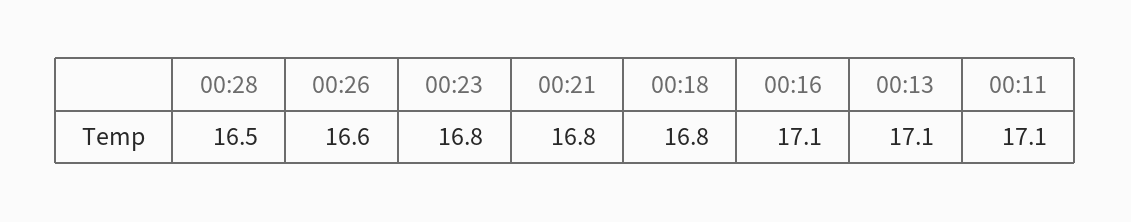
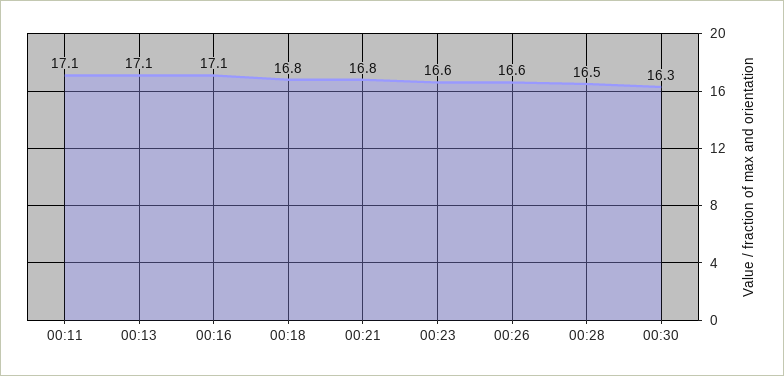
00:23: 16.8 -> 16.6
00:30: none -> 16.3

